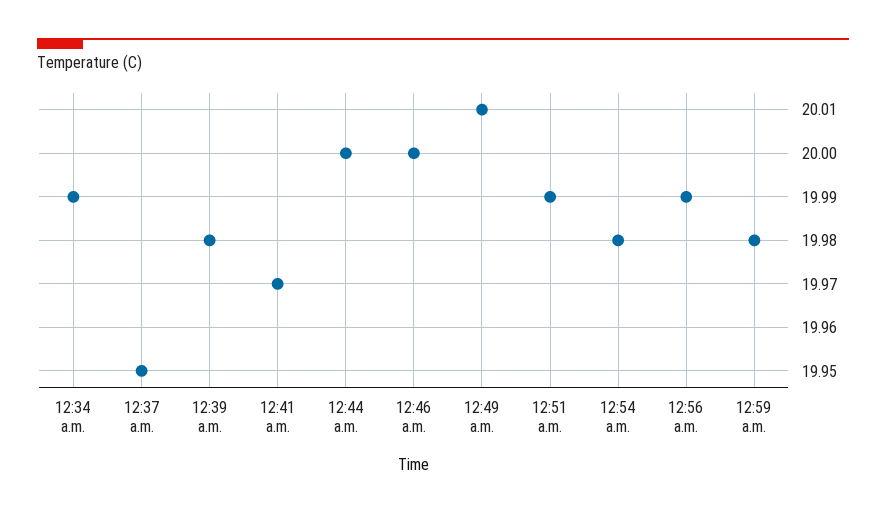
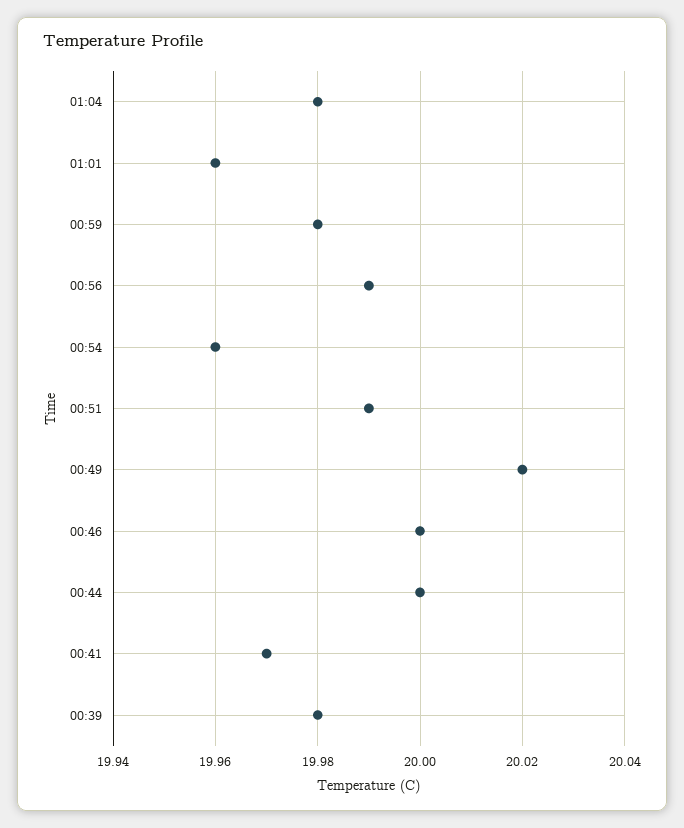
12:34 a.m.: 19.99 -> none
12:37 a.m.: 19.95 -> none
12:49 a.m.: 20.01 -> 20.02
12:54 a.m.: 19.98 -> 19.96
01:04: none -> 19.98
01:01: none -> 19.96

